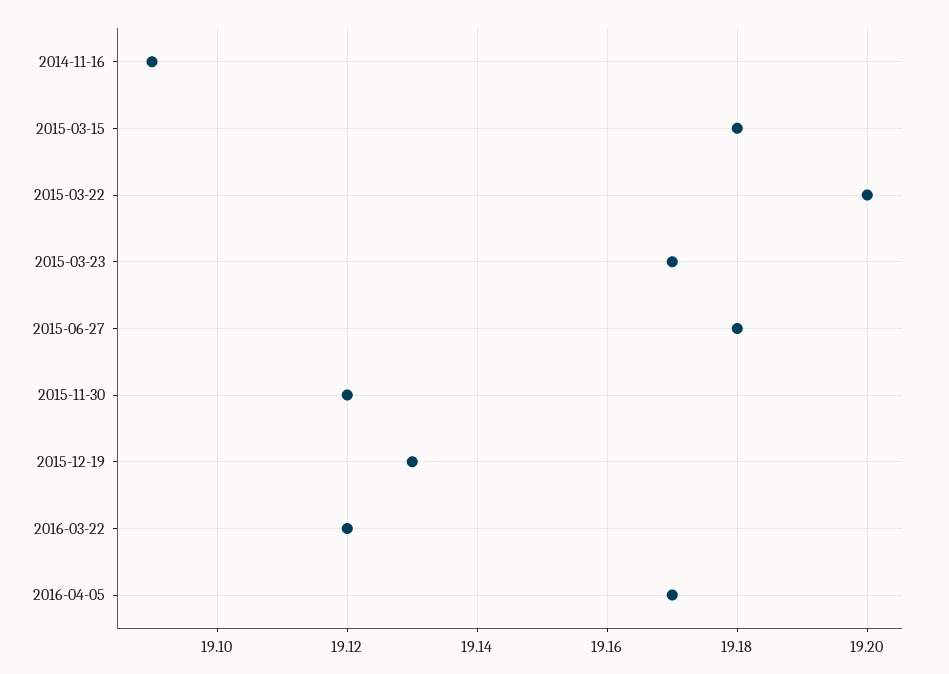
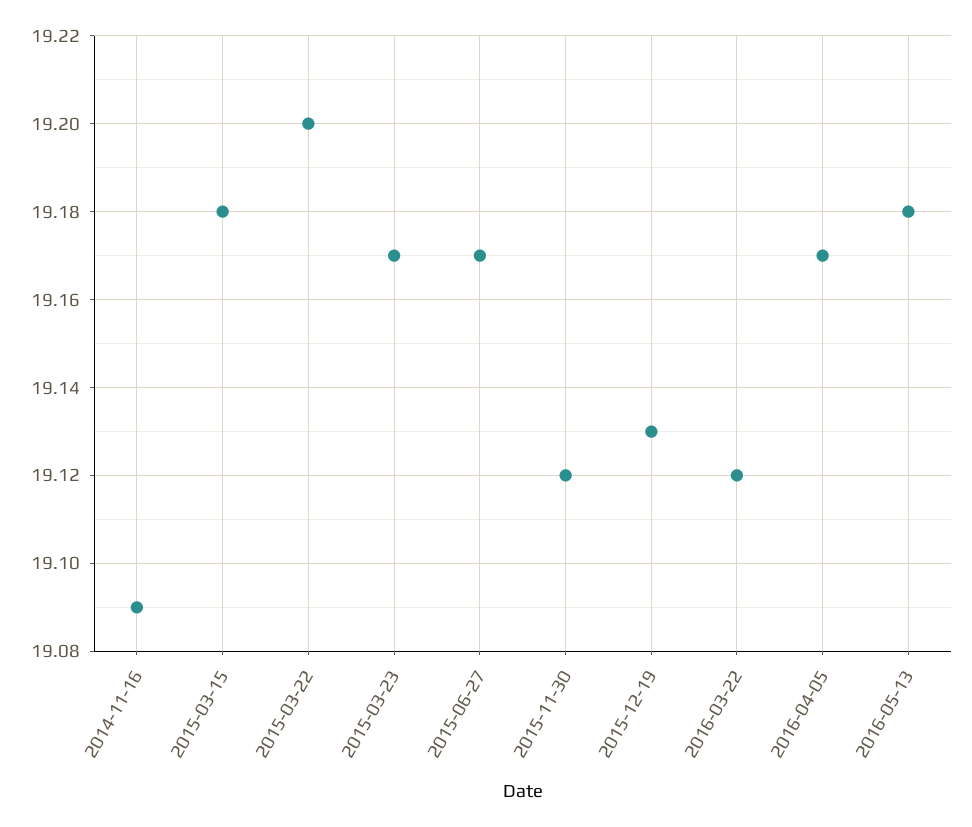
2015-06-27: 19.18 -> 19.17
2016-05-13: none -> 19.18

